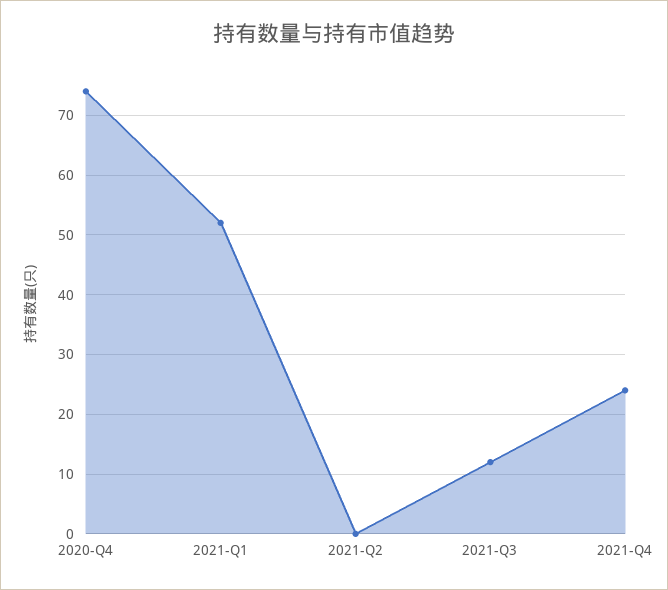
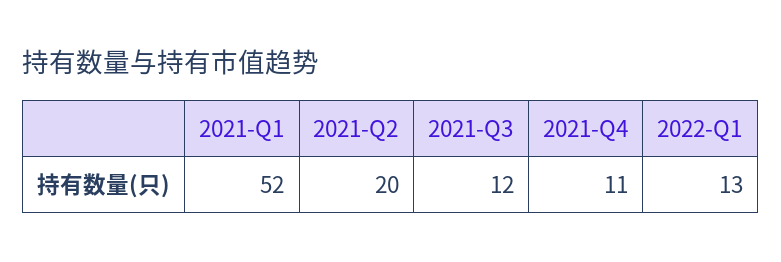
2020-Q4: 75 -> none
2021-Q2: 0 -> 20
2021-Q4: 25 -> 11
2022-Q1: none -> 13

